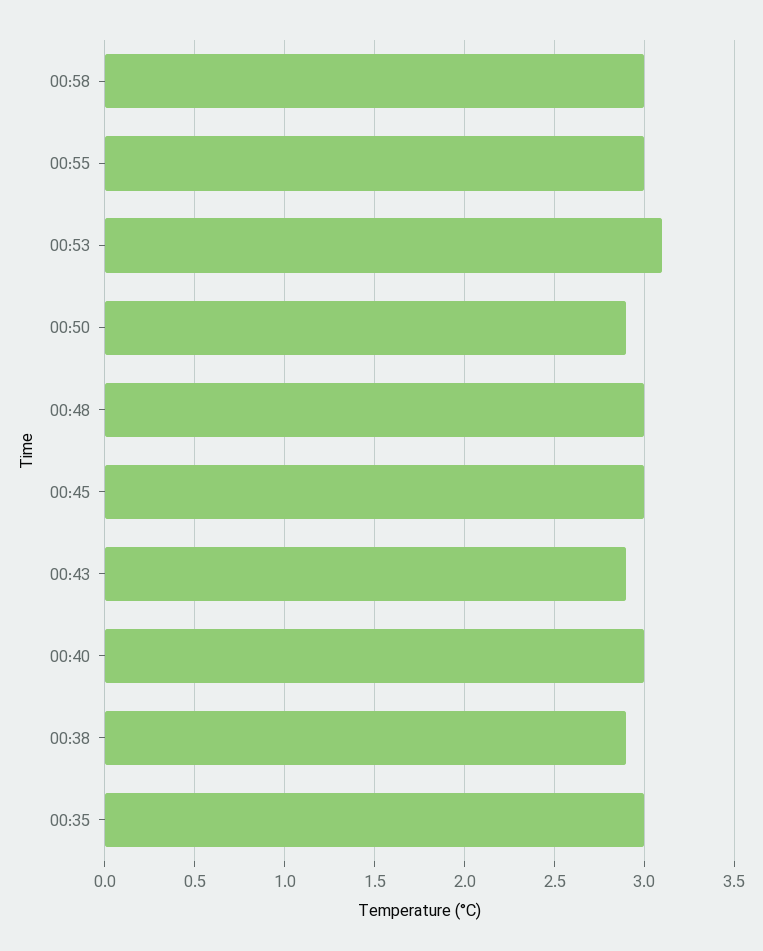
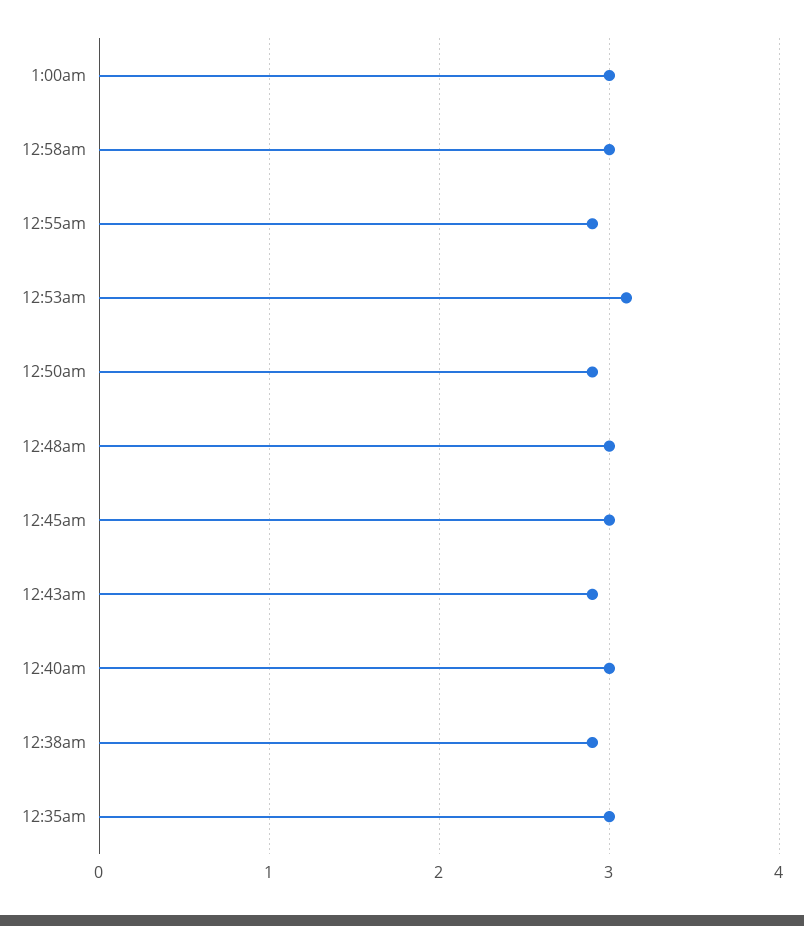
00:55: 3 -> 2.9
1:00am: none -> 3

